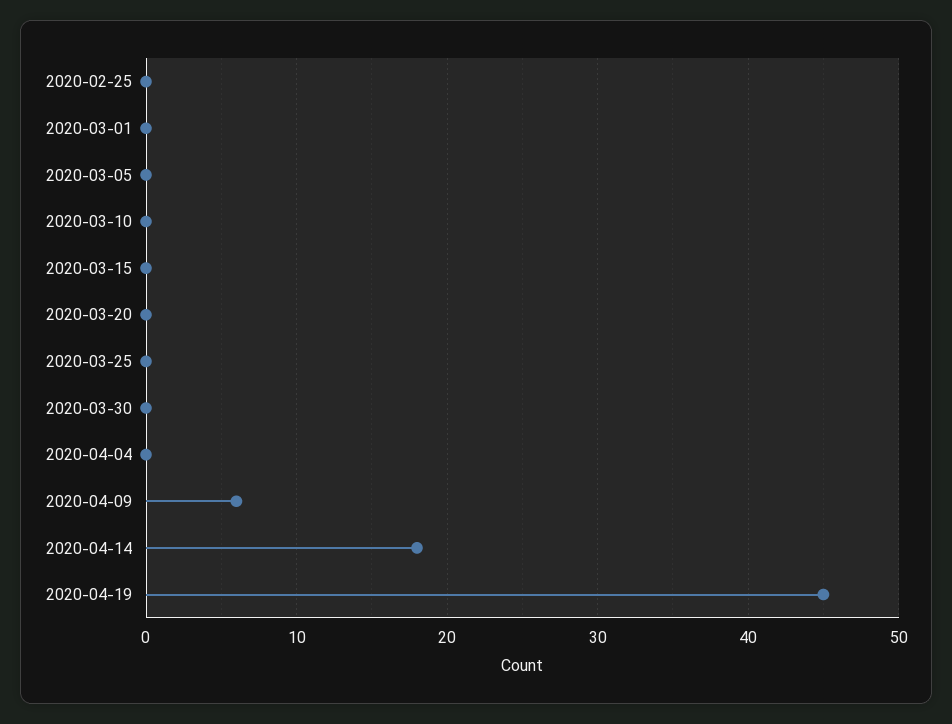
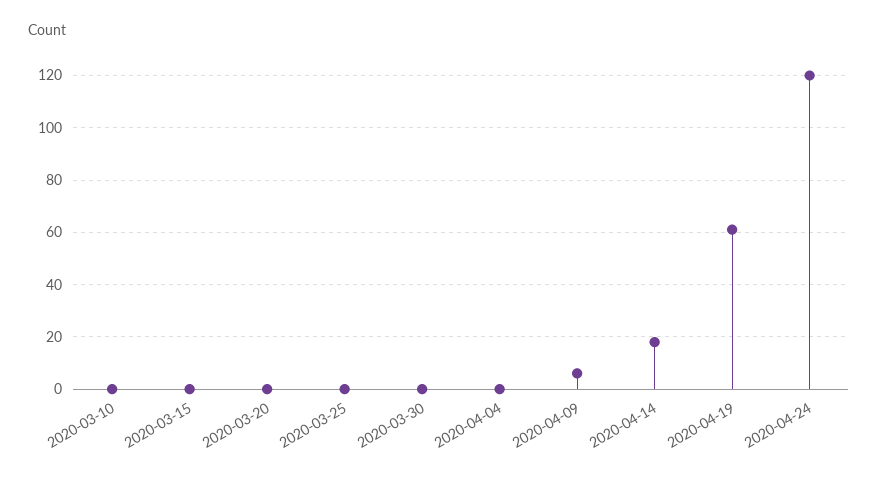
2020-02-25: 0 -> none
2020-03-01: 0 -> none
2020-03-05: 0 -> none
2020-04-19: 45 -> 60
2020-04-24: none -> 120

